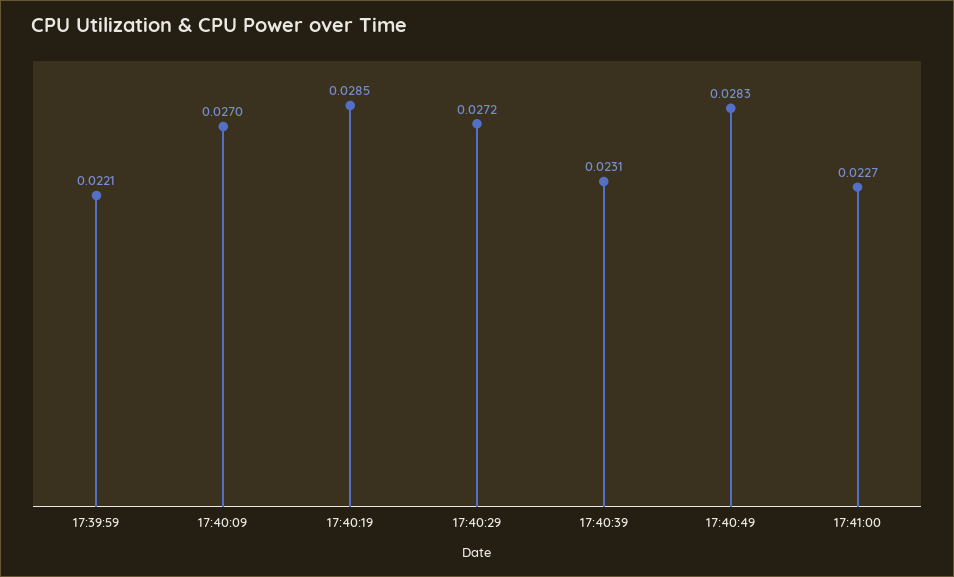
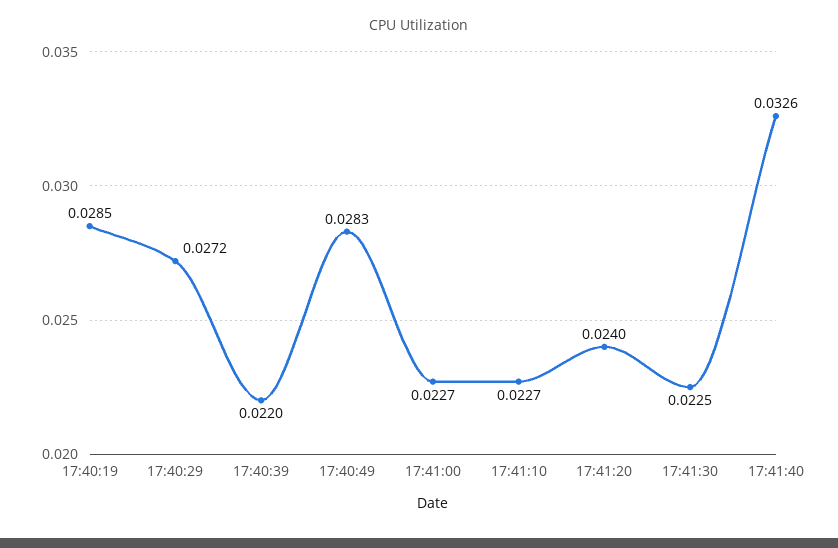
17:39:59: 0.0221 -> none
17:40:09: 0.027 -> none
17:40:39: 0.0231 -> 0.022
17:41:10: none -> 0.0227
17:41:20: none -> 0.024
17:41:30: none -> 0.0225
17:41:40: none -> 0.0326

